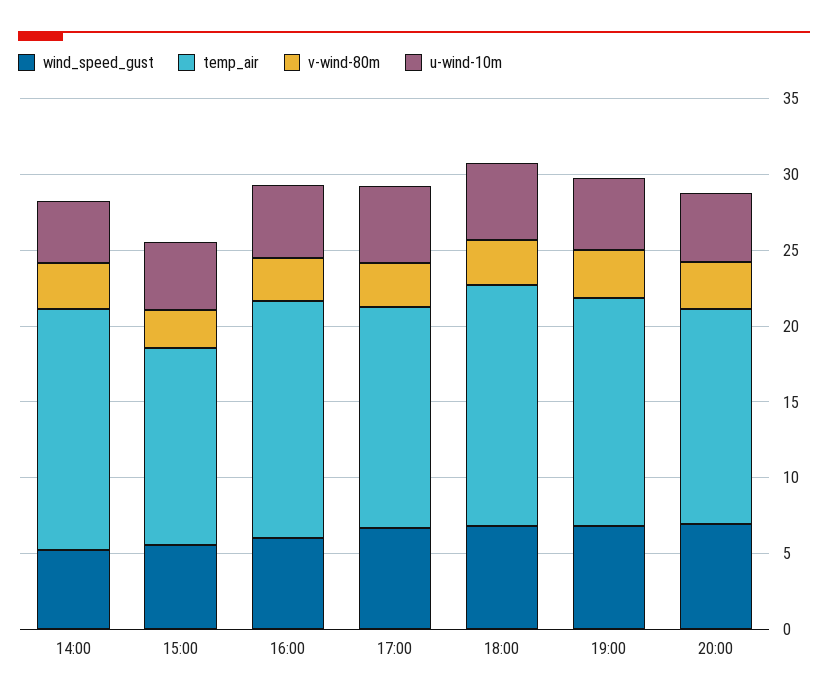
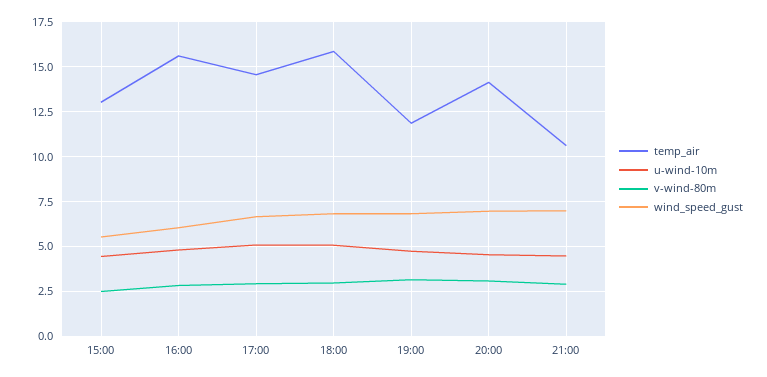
wind_speed_gust, 14:00: 5 -> none
temp_air, 14:00: 16 -> none
v-wind-80m, 14:00: 3 -> none
u-wind-10m, 14:00: 4 -> none
temp_air, 19:00: 15 -> 12
temp_air, 21:00: none -> 10.5
u-wind-10m, 21:00: none -> 4.5
v-wind-80m, 21:00: none -> 3
wind_speed_gust, 21:00: none -> 7

